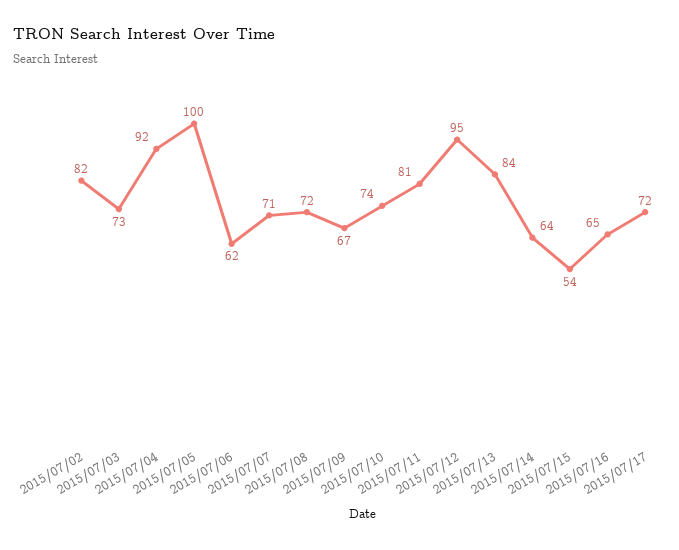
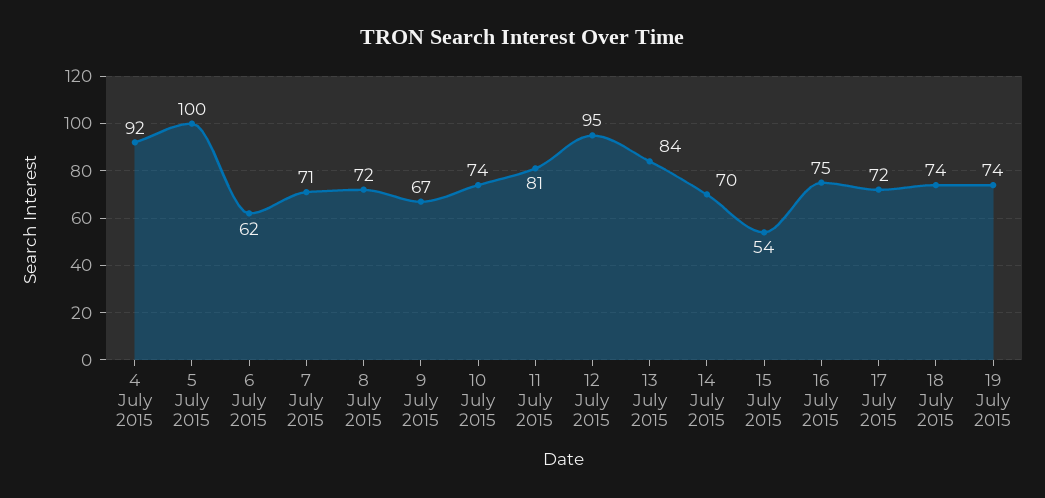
2015/07/02: 82 -> none
2015/07/03: 73 -> none
2015/07/14: 64 -> 70
2015/07/16: 65 -> 75
18 July 2015: none -> 74
19 July 2015: none -> 74

